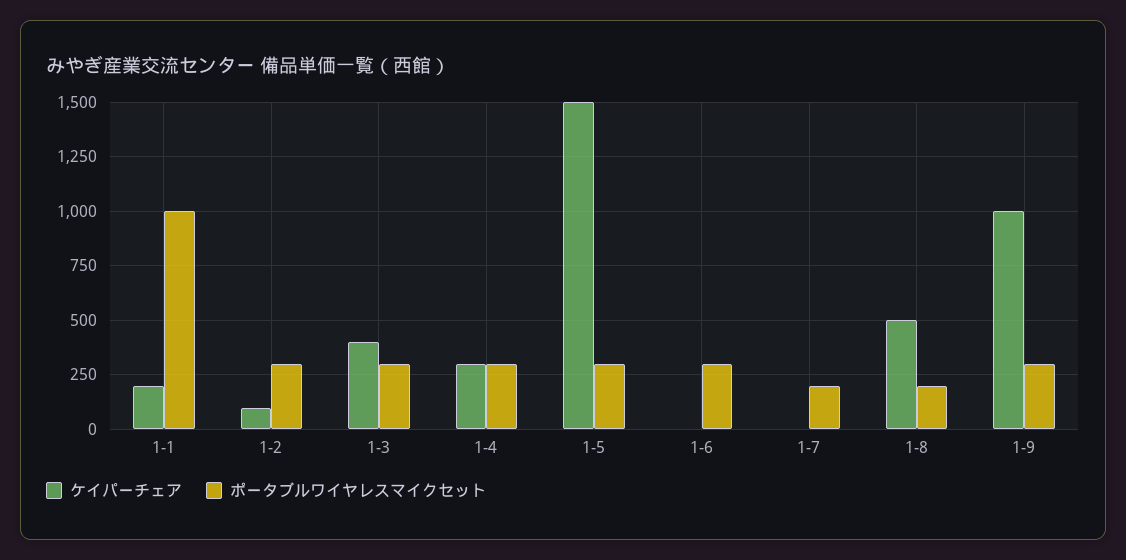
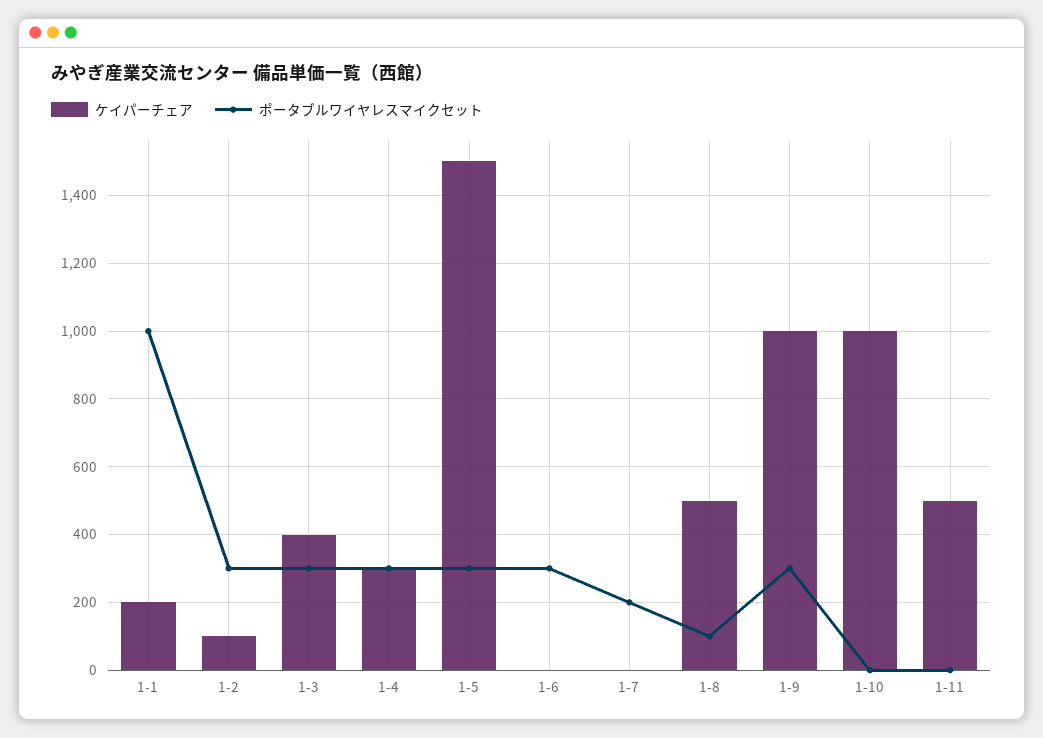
ポータブルワイヤレスマイクセット, 1-8: 200 -> 100
ケイパーチェア, 1-10: none -> 1000
ポータブルワイヤレスマイクセット, 1-10: none -> 0
ケイパーチェア, 1-11: none -> 500
ポータブルワイヤレスマイクセット, 1-11: none -> 0

